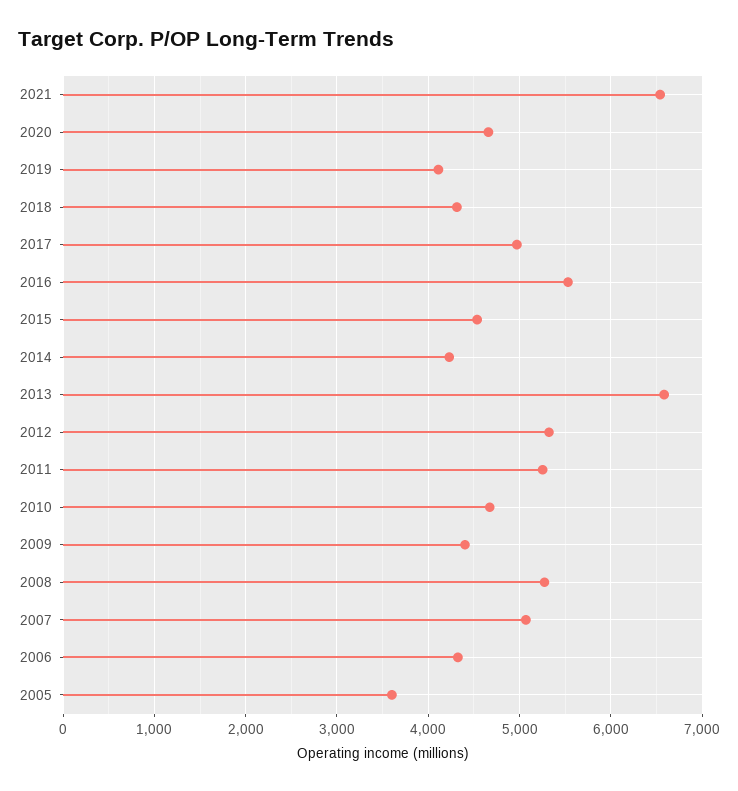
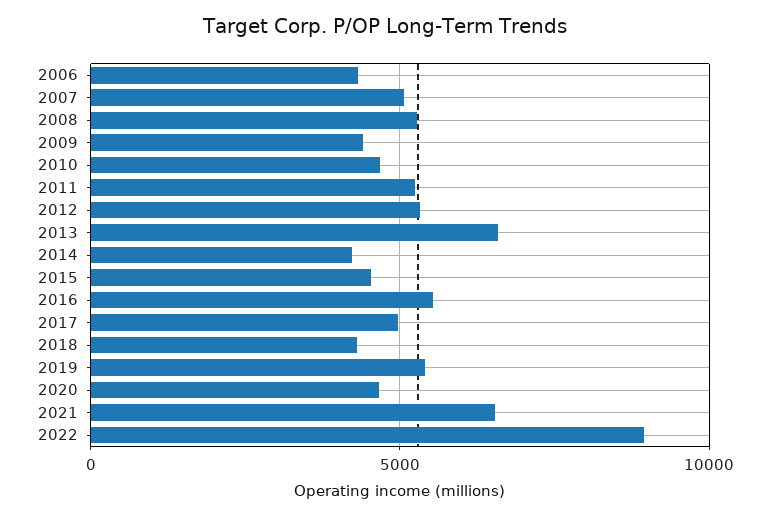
2019: 4100 -> 5500
2005: 3600 -> none
2022: none -> 9000

